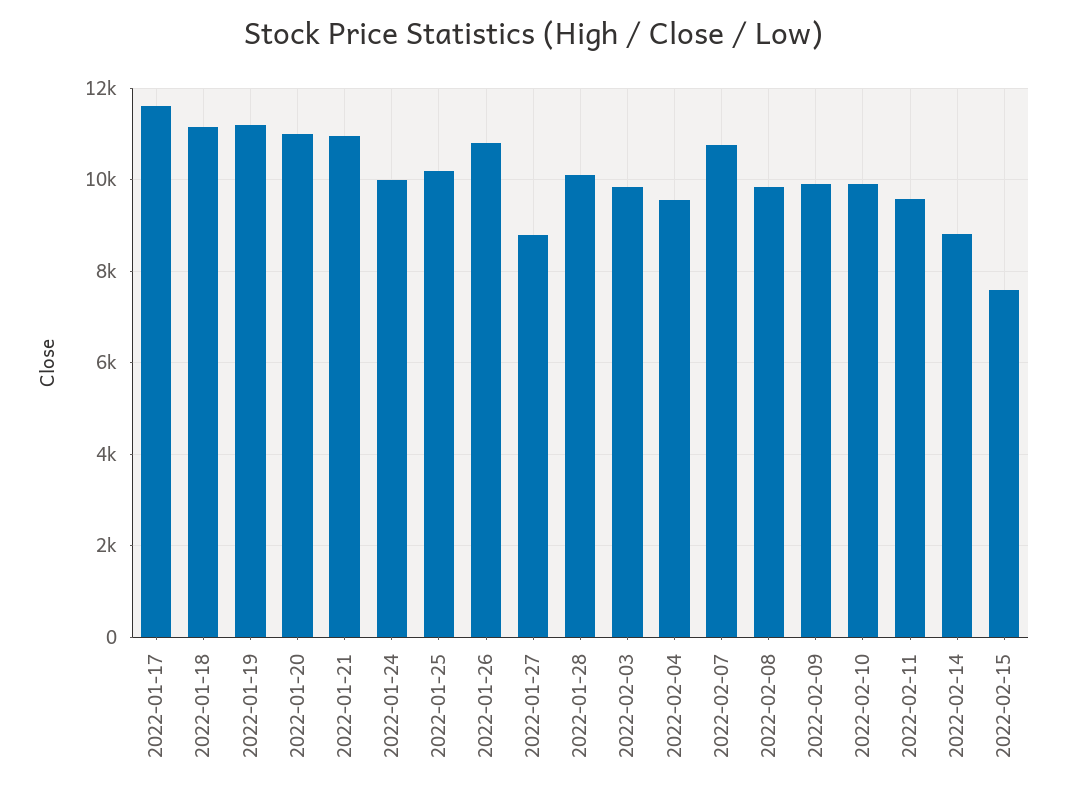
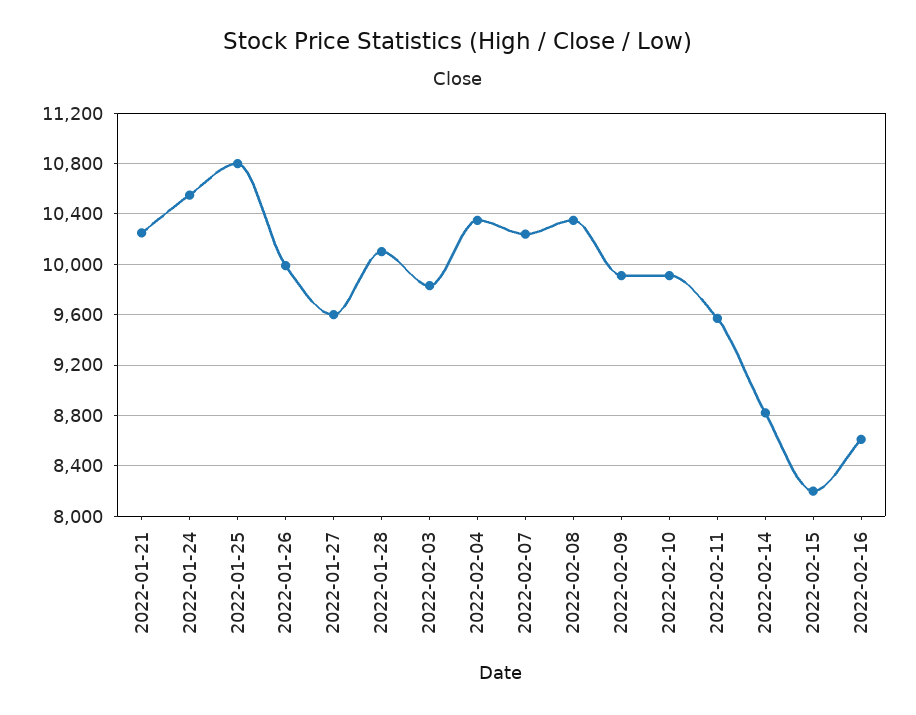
2022-01-17: 11600 -> none
2022-01-18: 11200 -> none
2022-01-19: 11200 -> none
2022-01-20: 11000 -> none
2022-01-21: 11000 -> 10250
2022-01-24: 10000 -> 10550
2022-01-25: 10200 -> 10800
2022-01-26: 10800 -> 10000
2022-01-27: 8800 -> 9600
2022-02-04: 9600 -> 10350
2022-02-07: 10800 -> 10250
2022-02-08: 9800 -> 10350
2022-02-15: 7600 -> 8200
2022-02-16: none -> 8600

